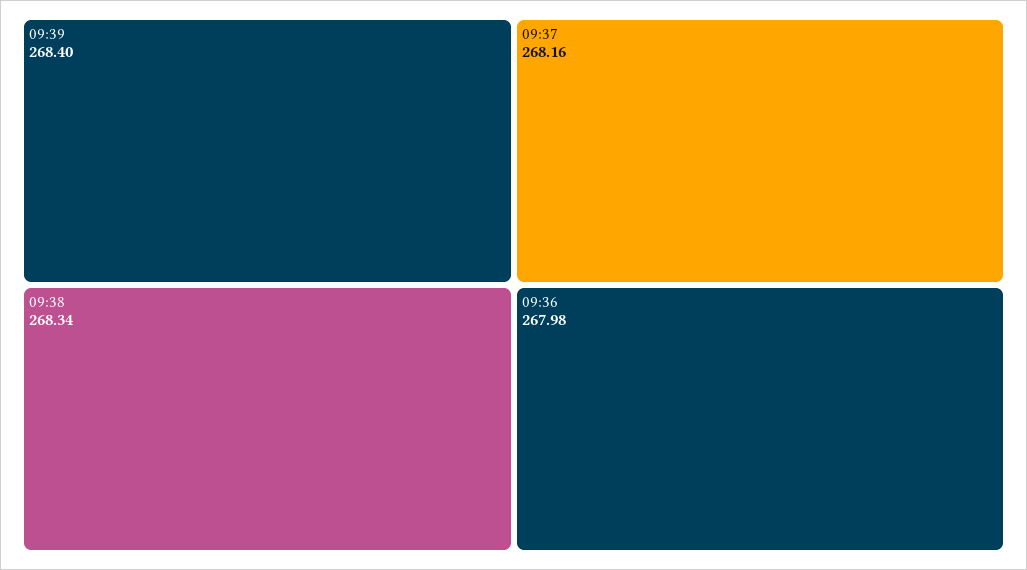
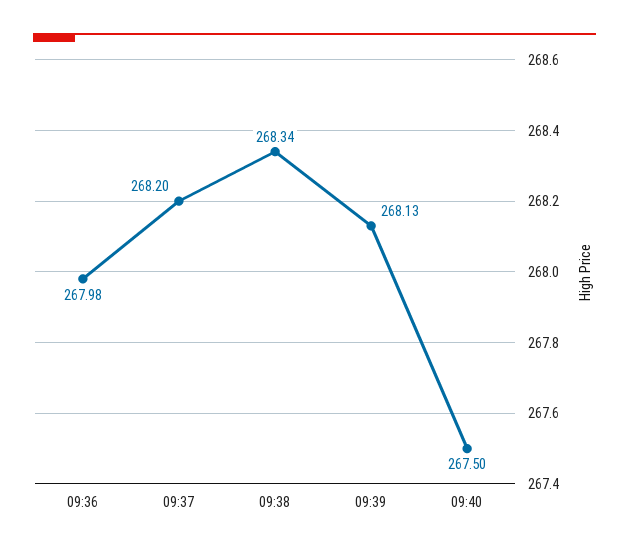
09:39: 268.4 -> 268.13
09:37: 268.16 -> 268.2
09:40: none -> 267.5

